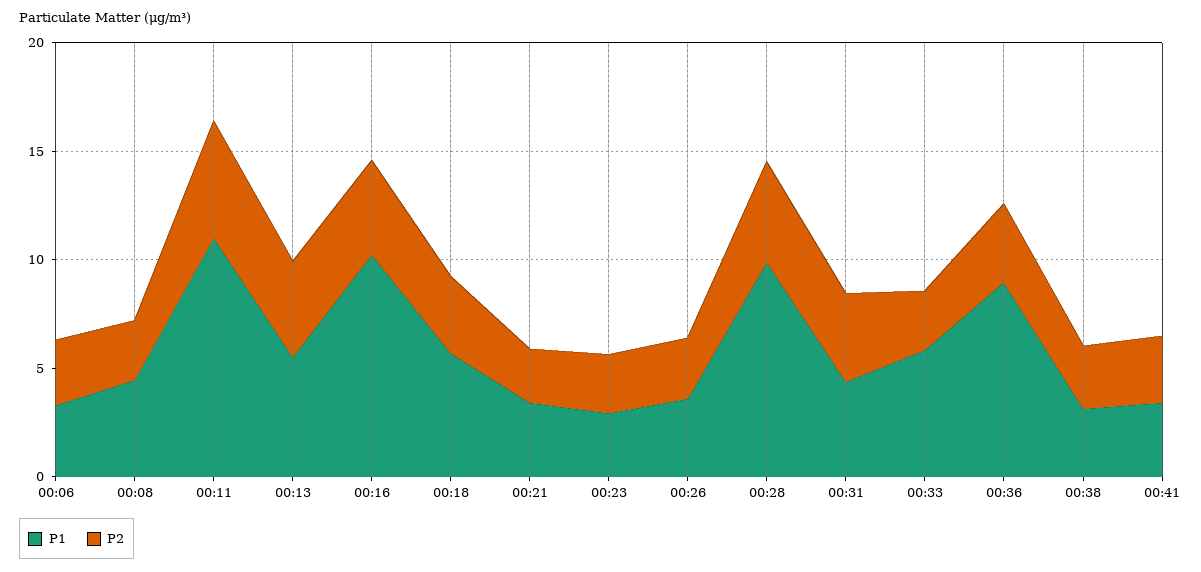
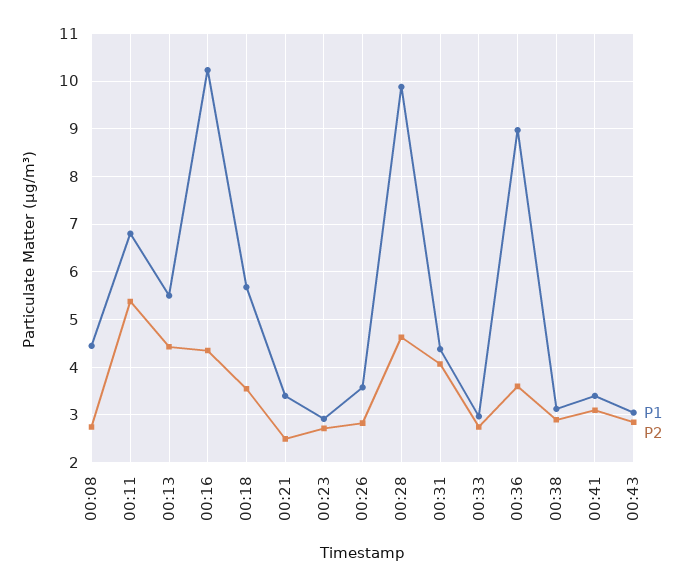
P1, 00:06: 3 -> none
P2, 00:06: 3 -> none
P1, 00:11: 11 -> 6.8
P1, 00:33: 6 -> 3
P1, 00:43: none -> 3
P2, 00:43: none -> 2.8

